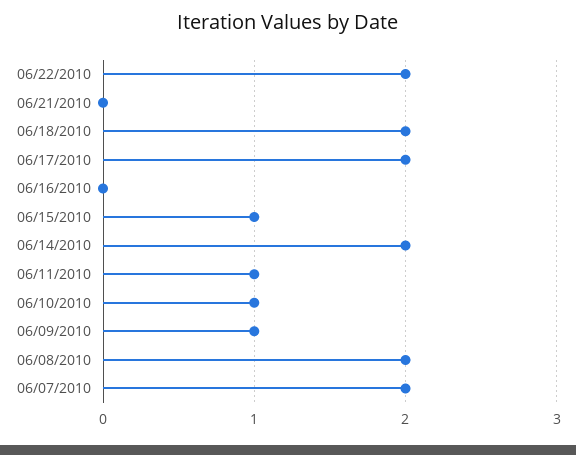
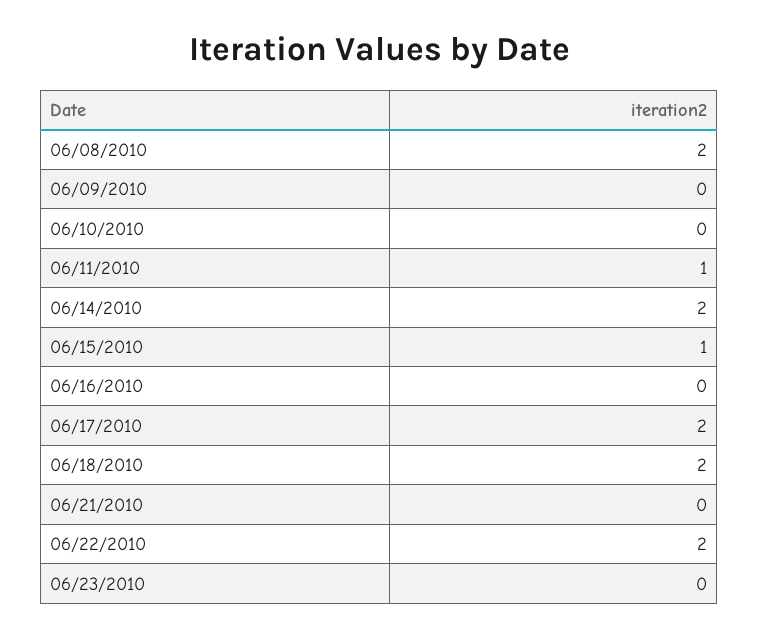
06/10/2010: 1 -> 0
06/09/2010: 1 -> 0
06/07/2010: 2 -> none
06/23/2010: none -> 0

